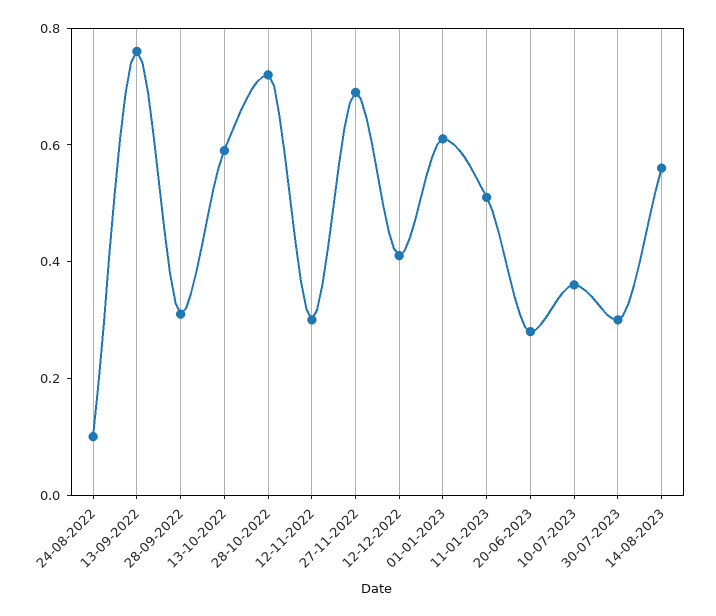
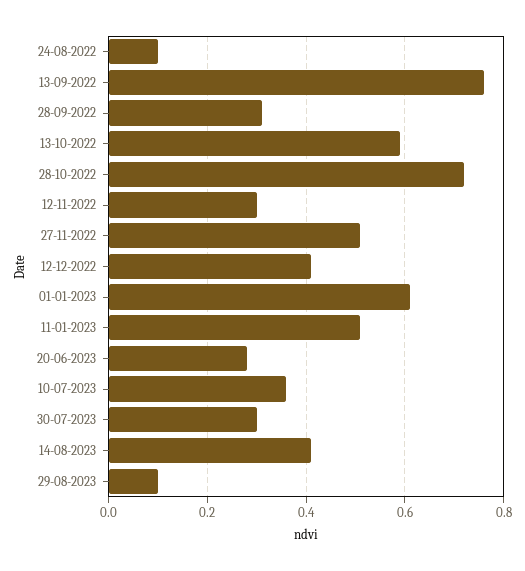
27-11-2022: 0.7 -> 0.5
14-08-2023: 0.55 -> 0.4
29-08-2023: none -> 0.1

